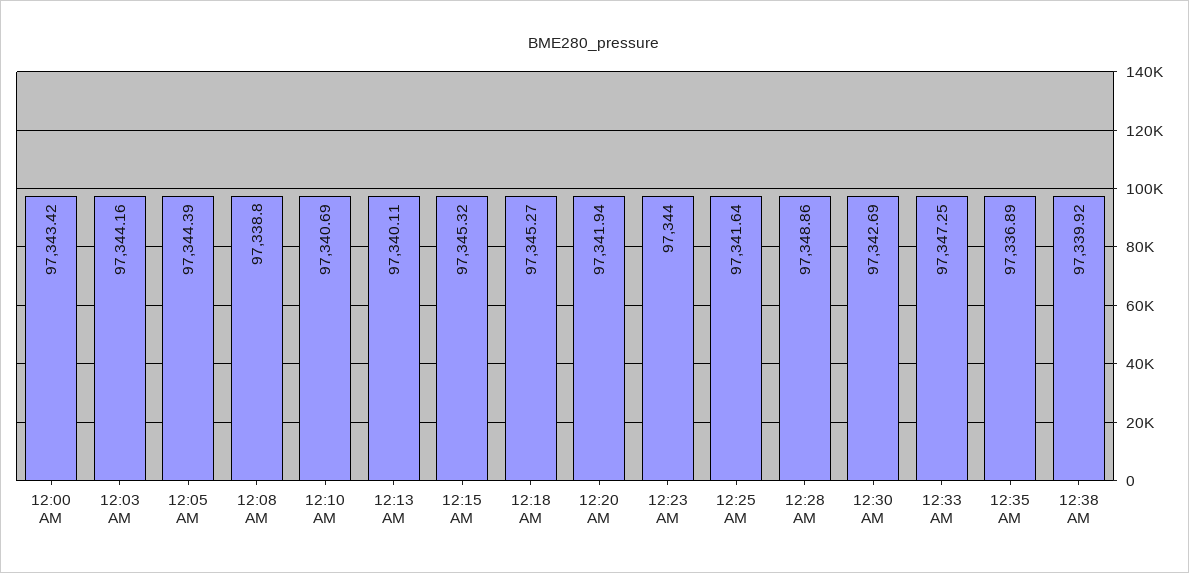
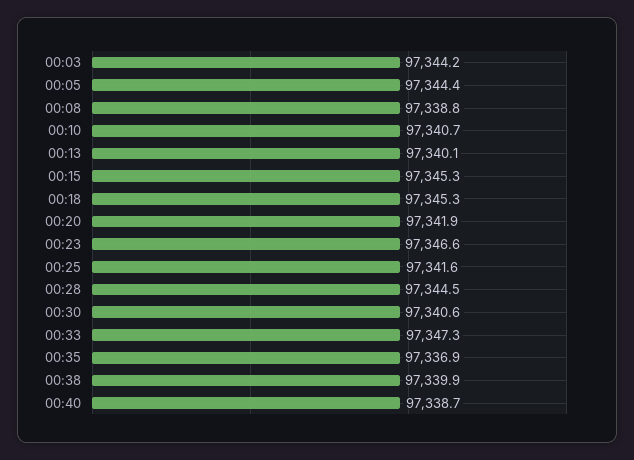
12:00 AM: 97343.42 -> none
12:23 AM: 97344 -> 97346.6
12:28 AM: 97348.86 -> 97344.5
12:30 AM: 97342.69 -> 97340.6
00:40: none -> 97338.7

